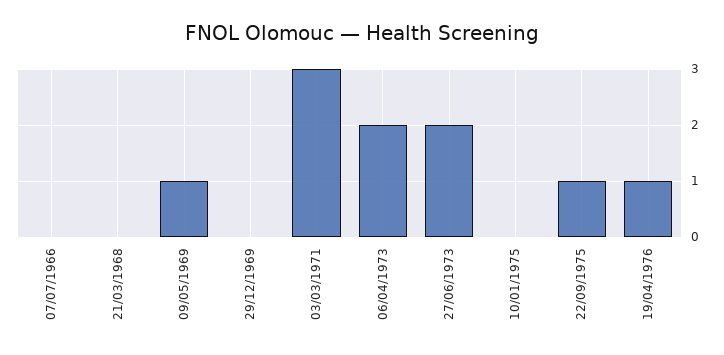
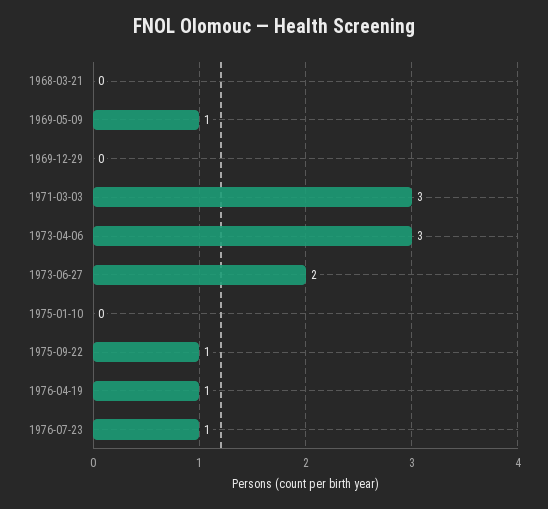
07/07/1966: 0 -> none
06/04/1973: 2 -> 3
1976-07-23: none -> 1

